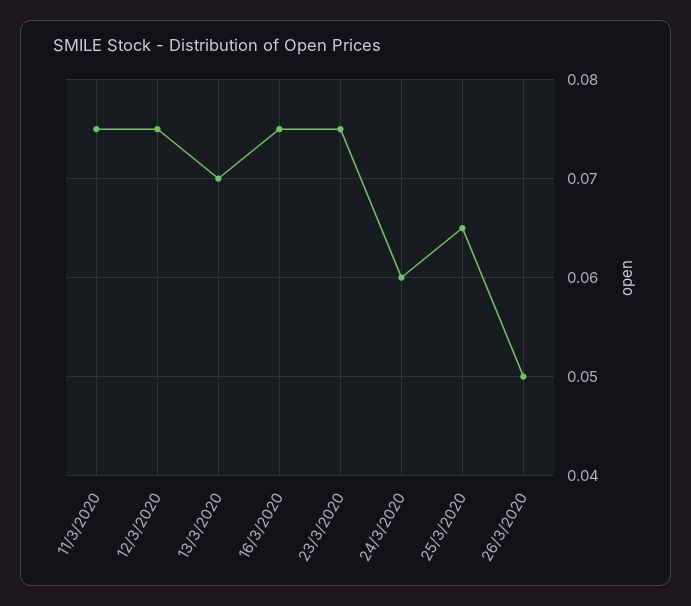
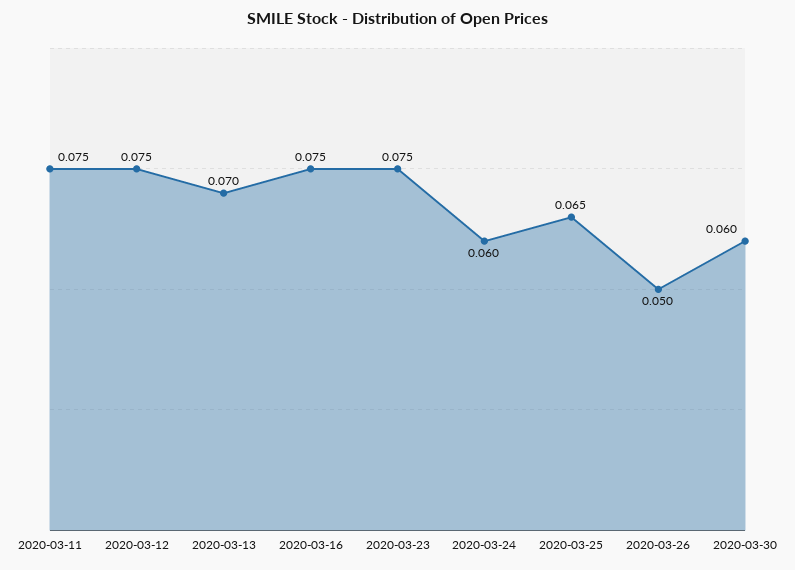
2020-03-30: none -> 0.06

